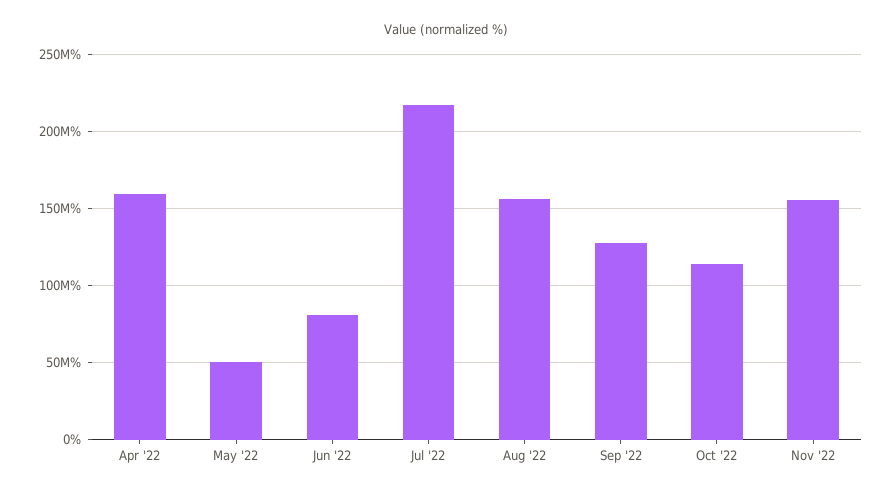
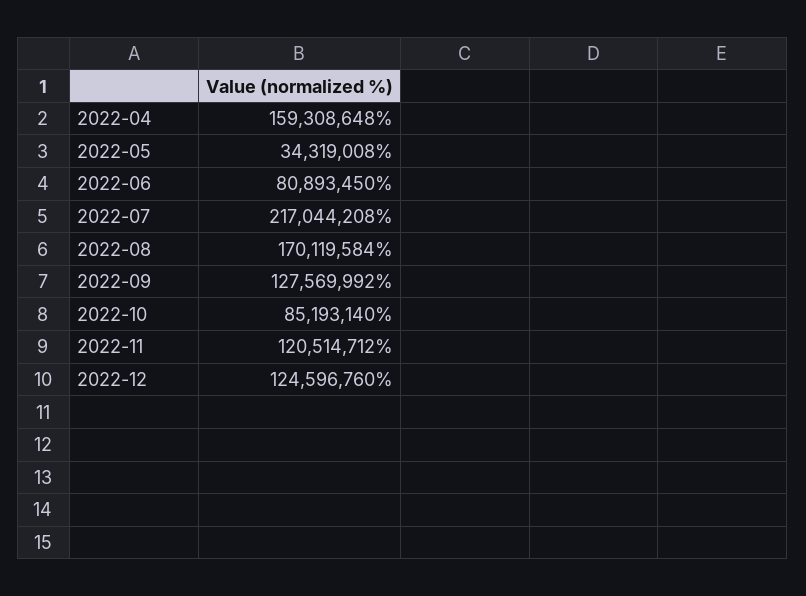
May '22: 50000000 -> 34319008
Aug '22: 155000000 -> 170119584
Oct '22: 115000000 -> 85193140
Nov '22: 155000000 -> 120514712
2022-12: none -> 124596760

